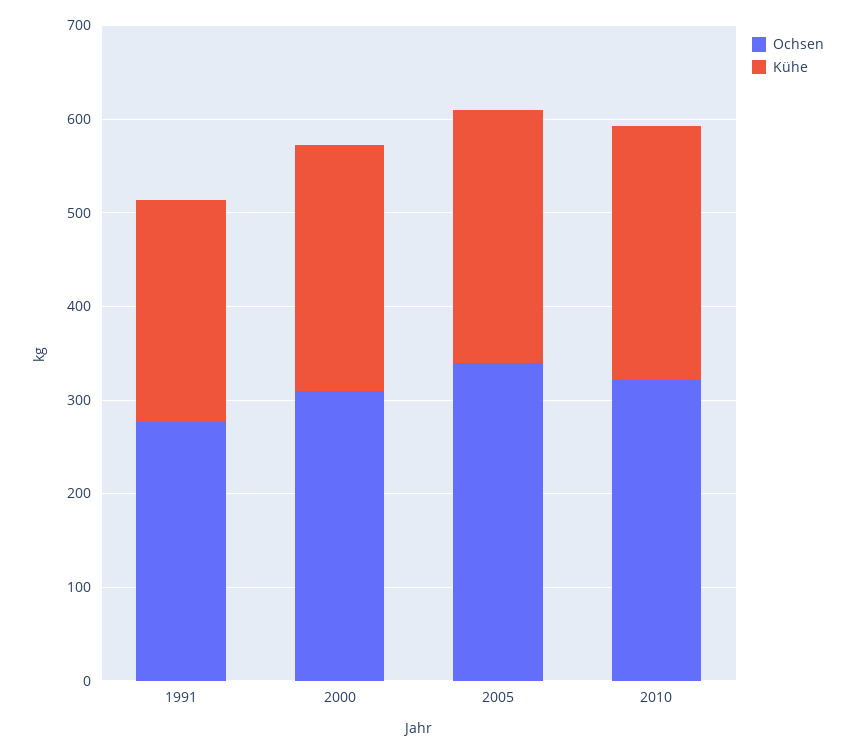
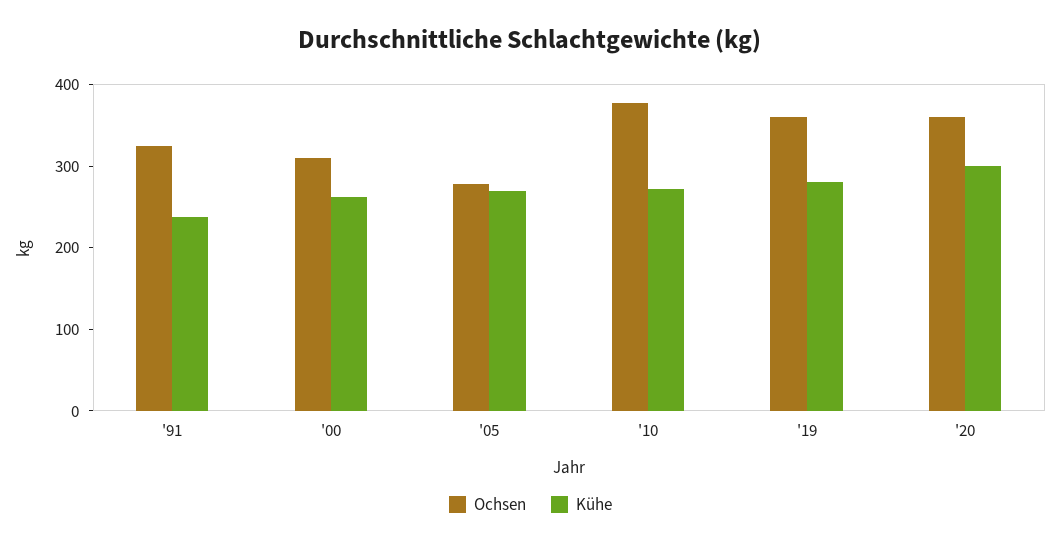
Ochsen, 1991: 280 -> 320
Ochsen, 2005: 340 -> 280
Ochsen, 2010: 320 -> 380
Ochsen, '19: none -> 360
Kühe, '19: none -> 280
Ochsen, '20: none -> 360
Kühe, '20: none -> 300

